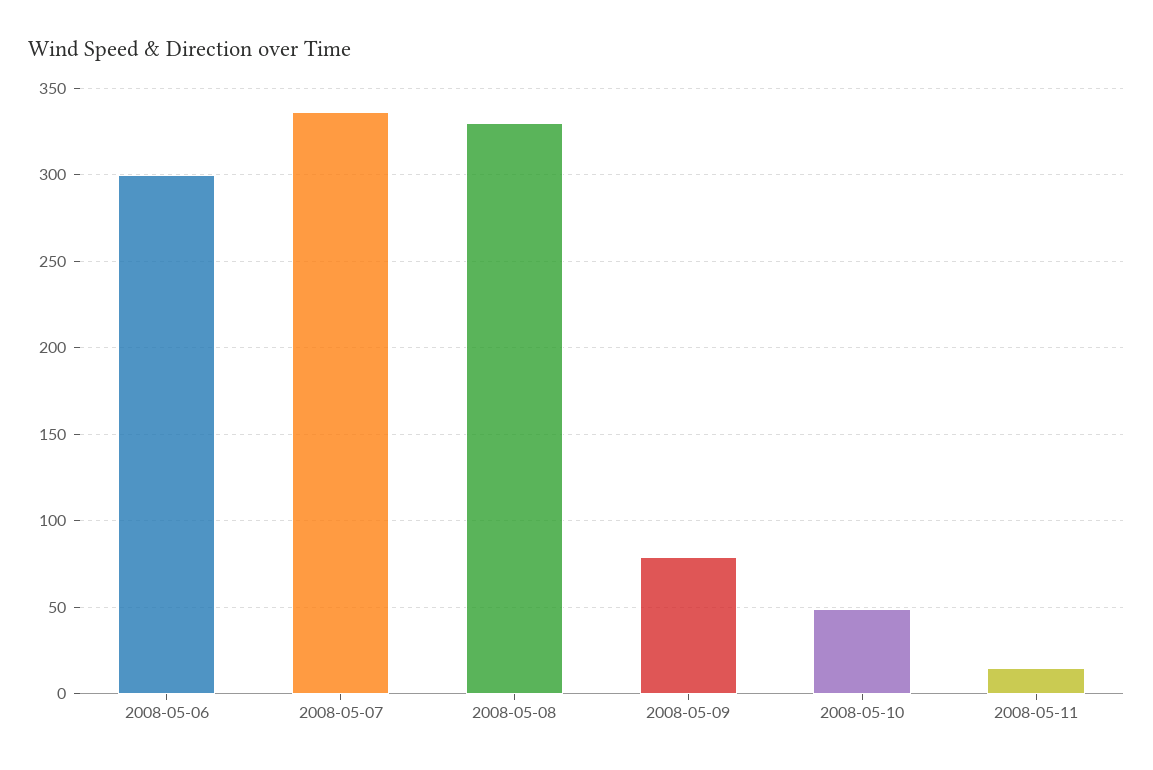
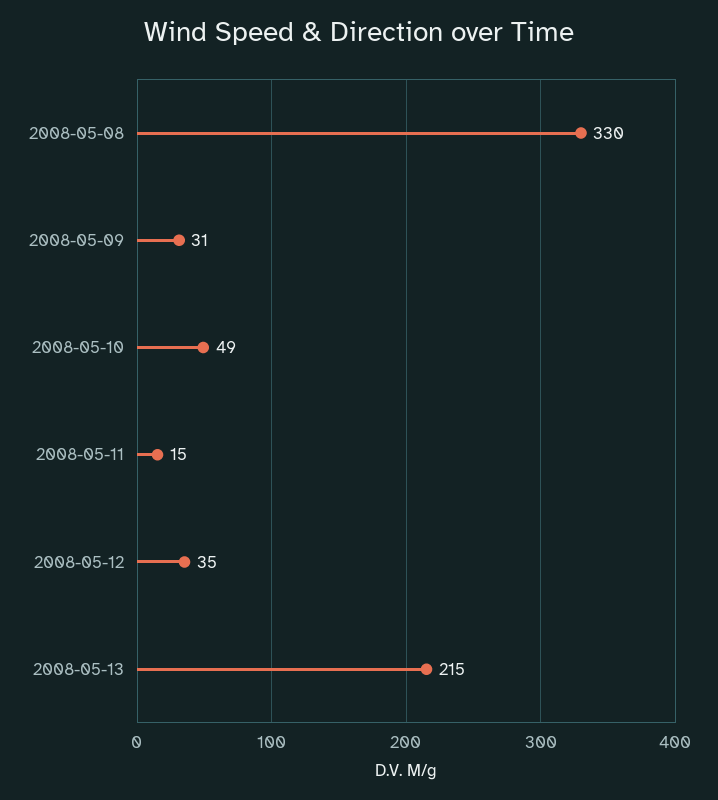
2008-05-06: 300 -> none
2008-05-07: 335 -> none
2008-05-09: 80 -> 31
2008-05-12: none -> 35
2008-05-13: none -> 215

